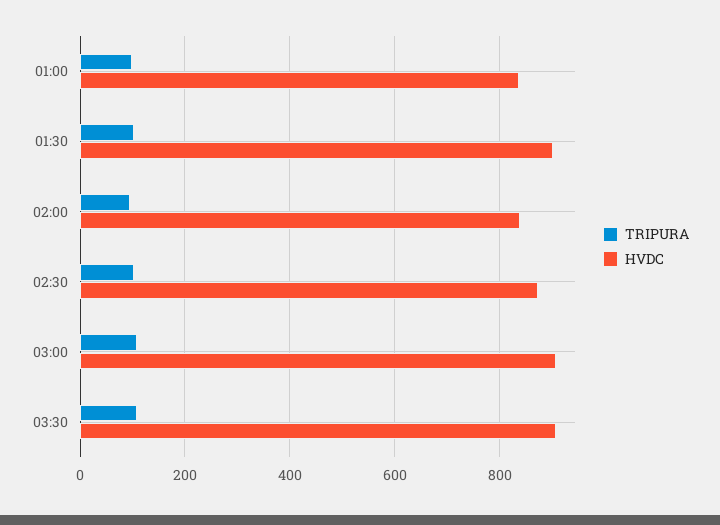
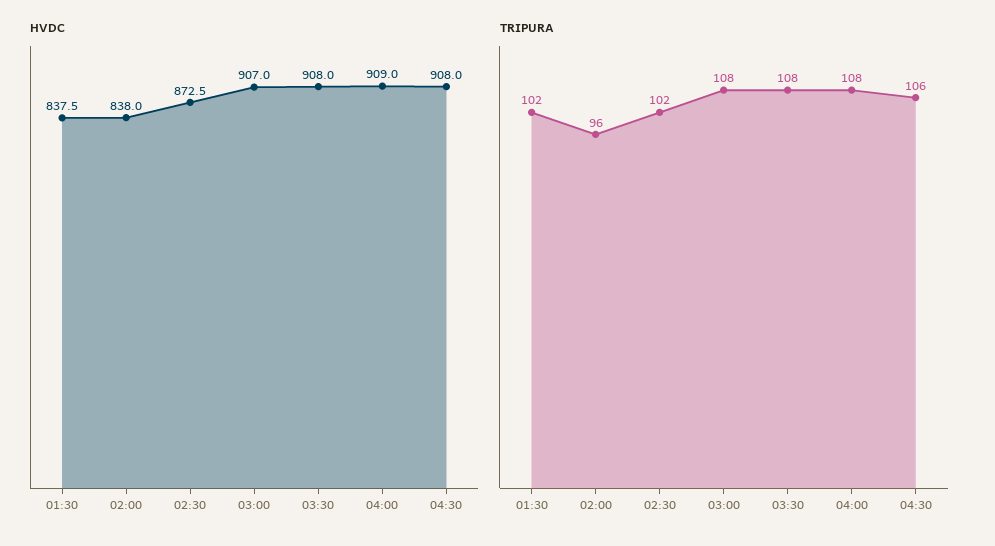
TRIPURA, 01:00: 100 -> none
HVDC, 01:00: 840 -> none
HVDC, 01:30: 900 -> 837.5
HVDC, 04:00: none -> 909
HVDC, 04:30: none -> 908
TRIPURA, 04:00: none -> 108
TRIPURA, 04:30: none -> 106

